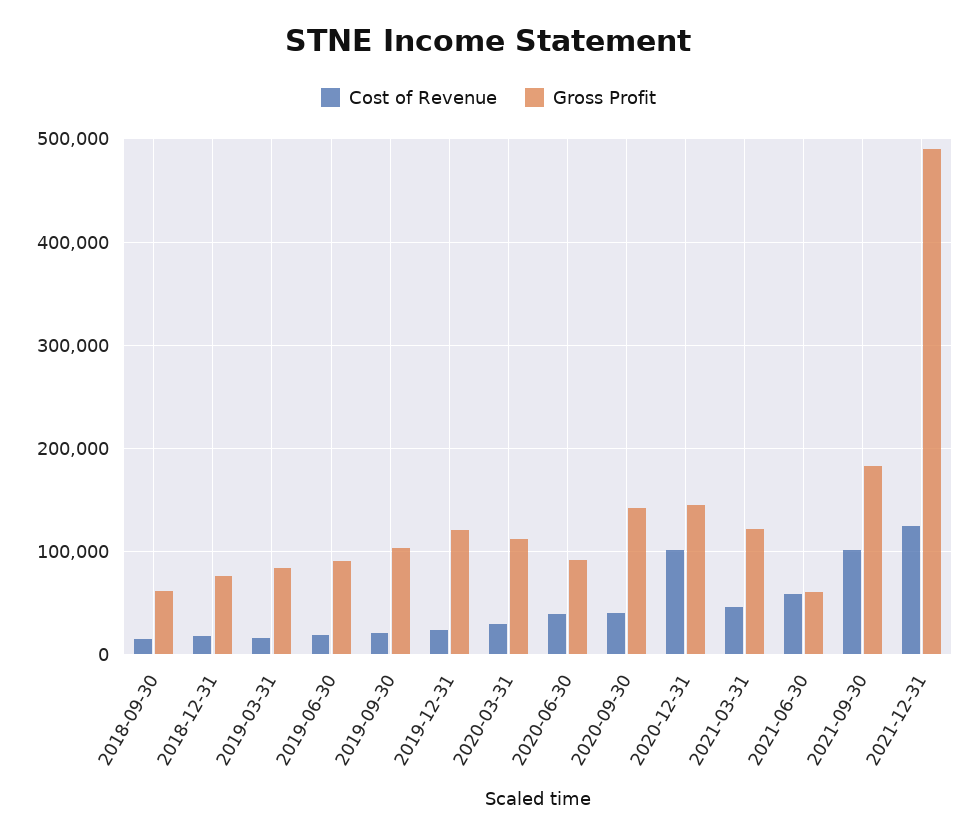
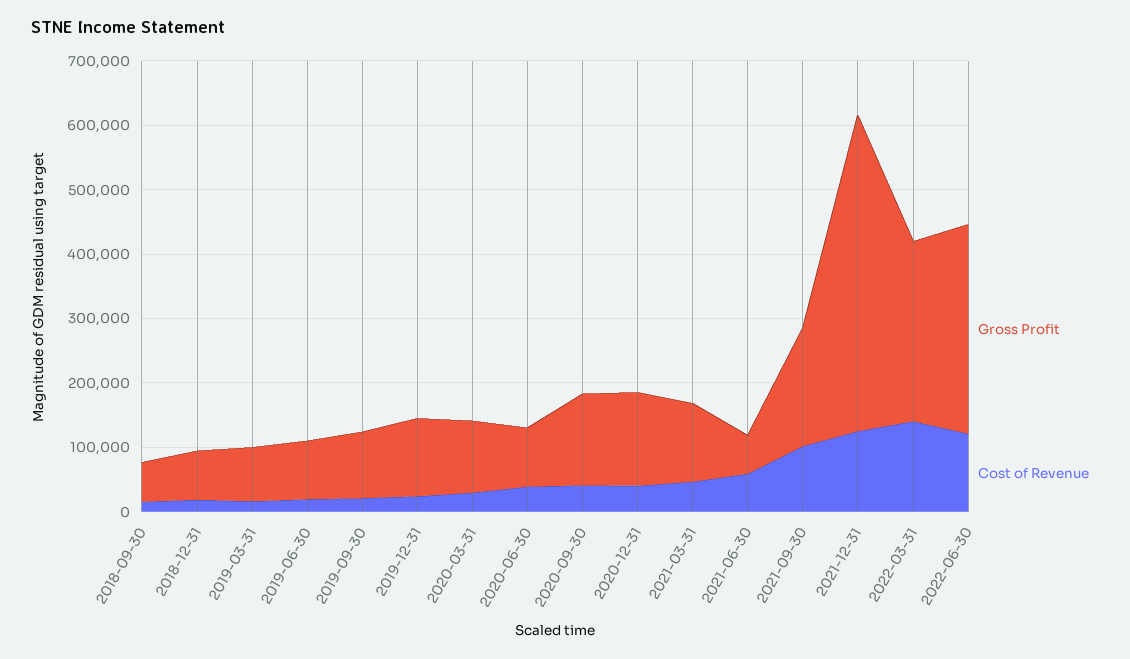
Cost of Revenue, 2020-12-31: 100000 -> 40000
Gross Profit, 2022-03-31: none -> 280000
Cost of Revenue, 2022-03-31: none -> 140000
Gross Profit, 2022-06-30: none -> 320000
Cost of Revenue, 2022-06-30: none -> 120000

